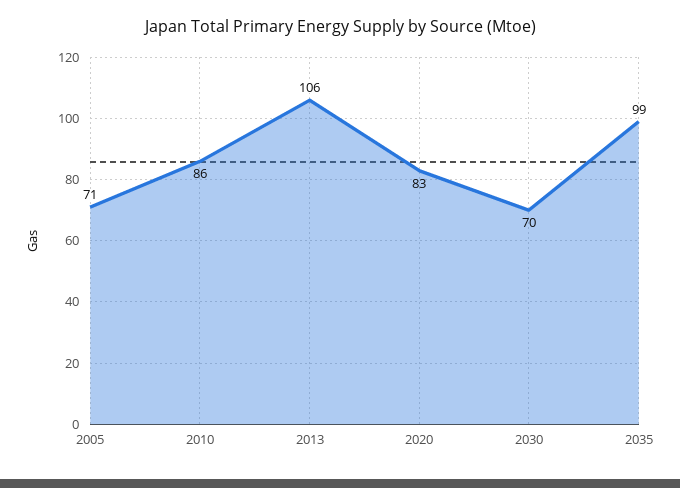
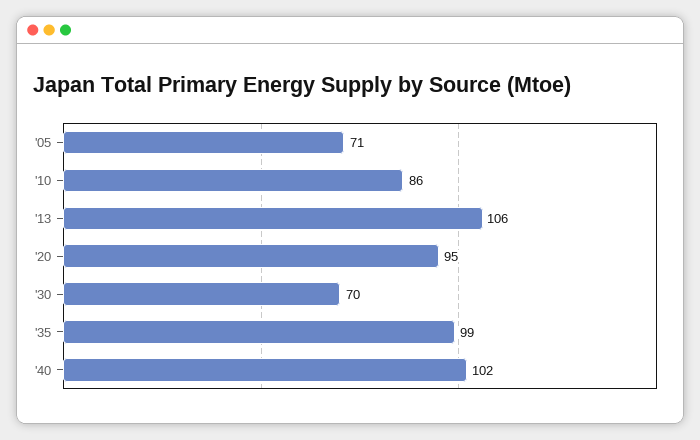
2020: 83 -> 95
'40: none -> 102

